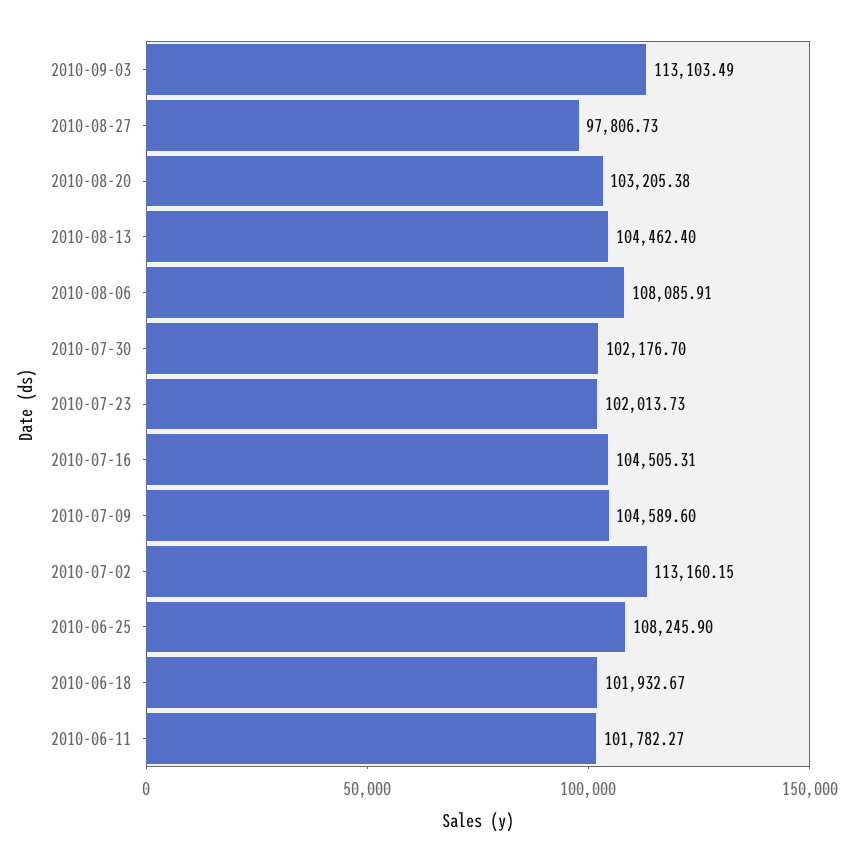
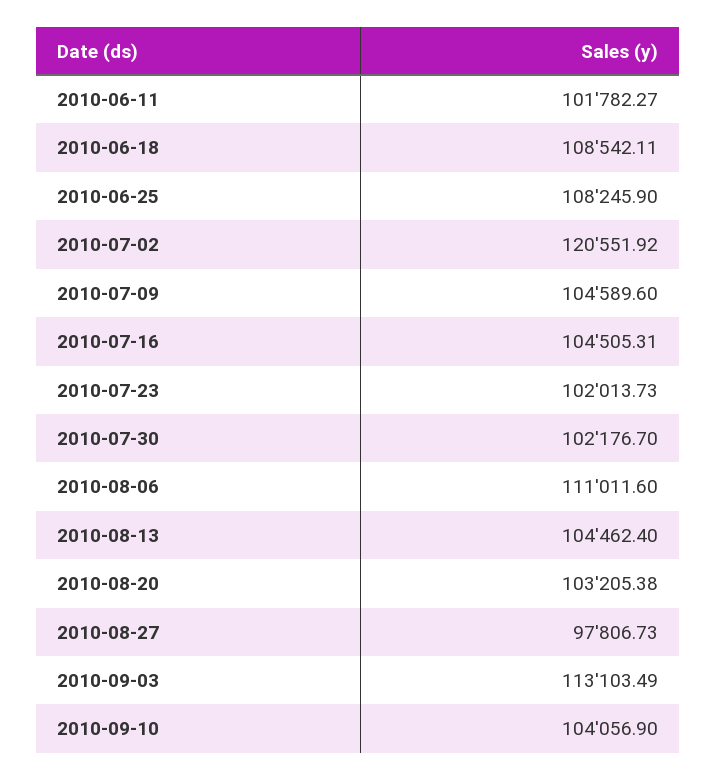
2010-08-06: 108085.91 -> 111011.6
2010-07-02: 113160.15 -> 120551.92
2010-06-18: 101932.67 -> 108542.11
2010-09-10: none -> 104056.9

